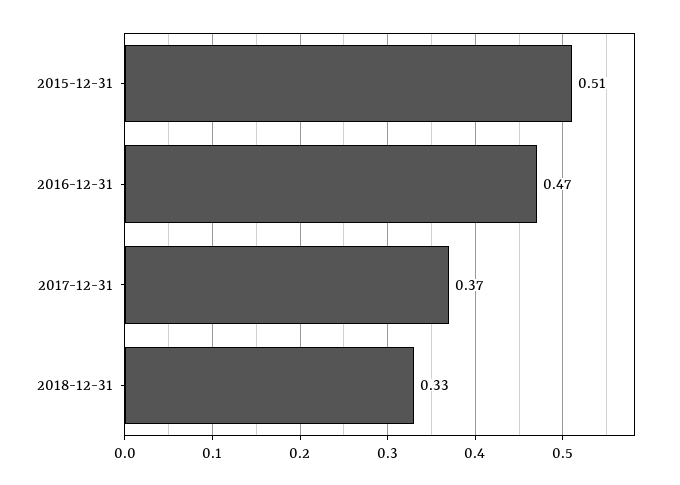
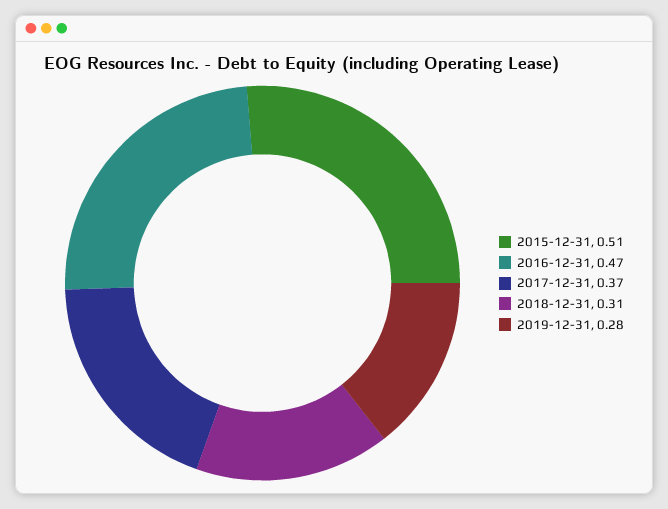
2018-12-31: 0.33 -> 0.31
2019-12-31: none -> 0.28

